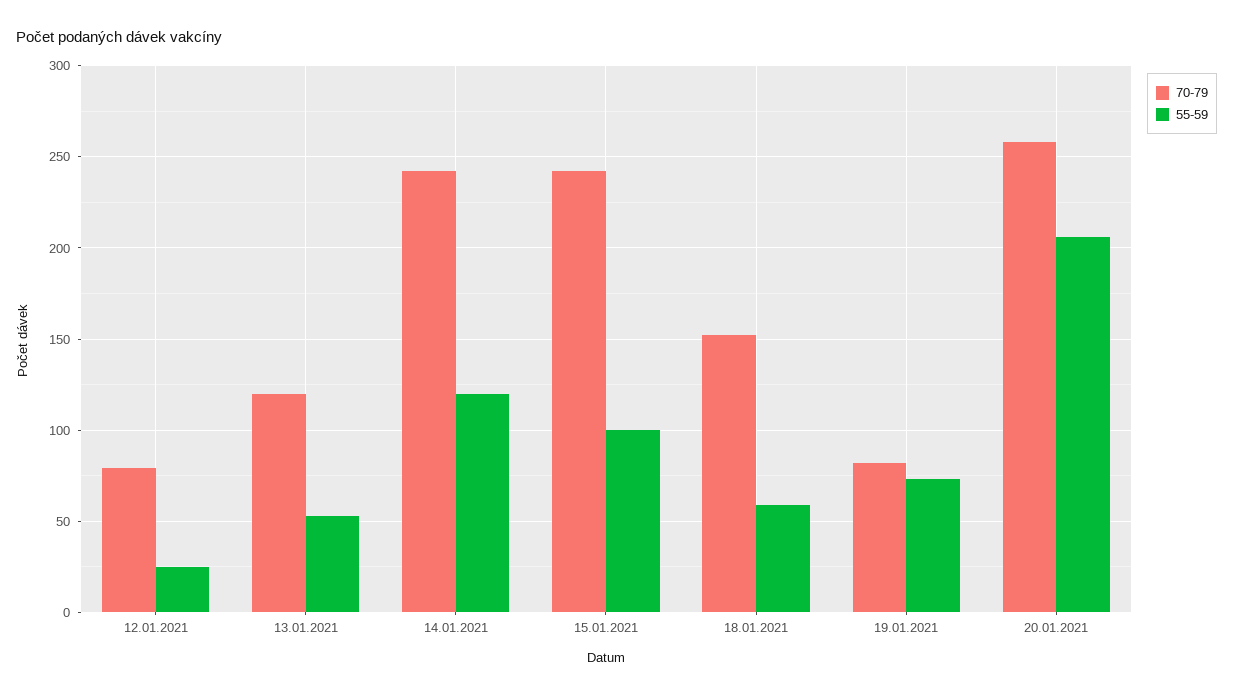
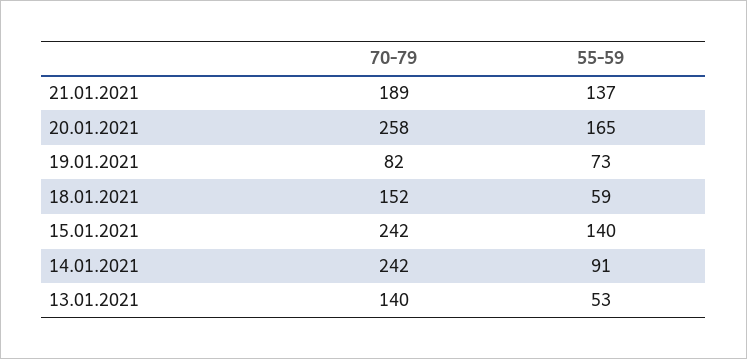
70-79, 12.01.2021: 80 -> none
55-59, 12.01.2021: 25 -> none
70-79, 13.01.2021: 120 -> 140
55-59, 14.01.2021: 120 -> 91
55-59, 15.01.2021: 100 -> 140
55-59, 20.01.2021: 205 -> 165
70-79, 21.01.2021: none -> 189
55-59, 21.01.2021: none -> 137

